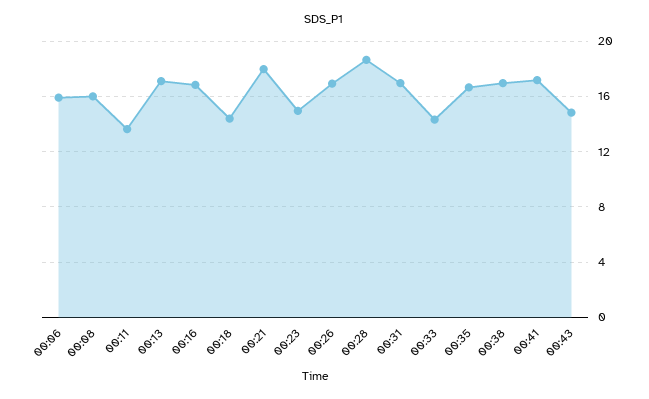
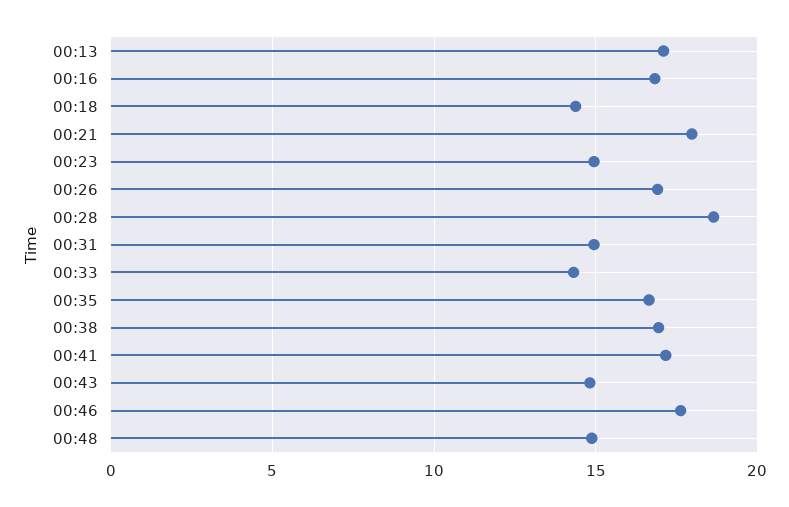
00:06: 16 -> none
00:08: 16 -> none
00:11: 13.5 -> none
00:31: 17 -> 15
00:46: none -> 17.5
00:48: none -> 15

